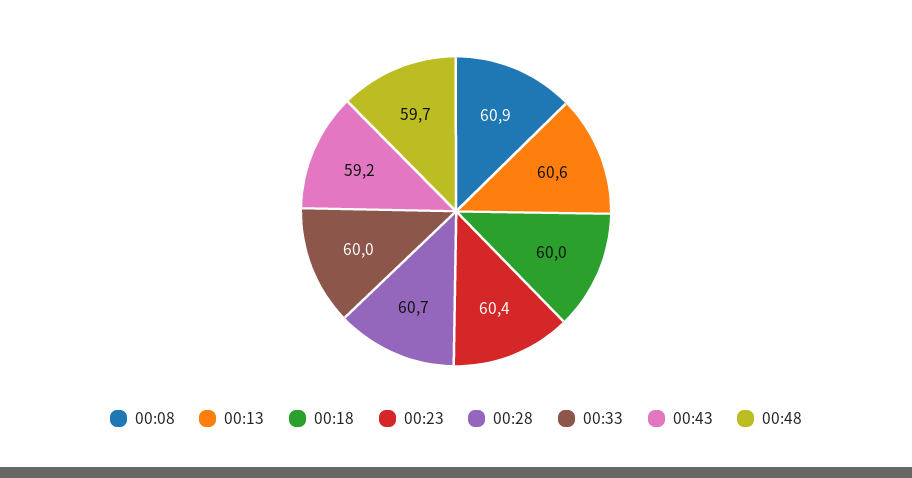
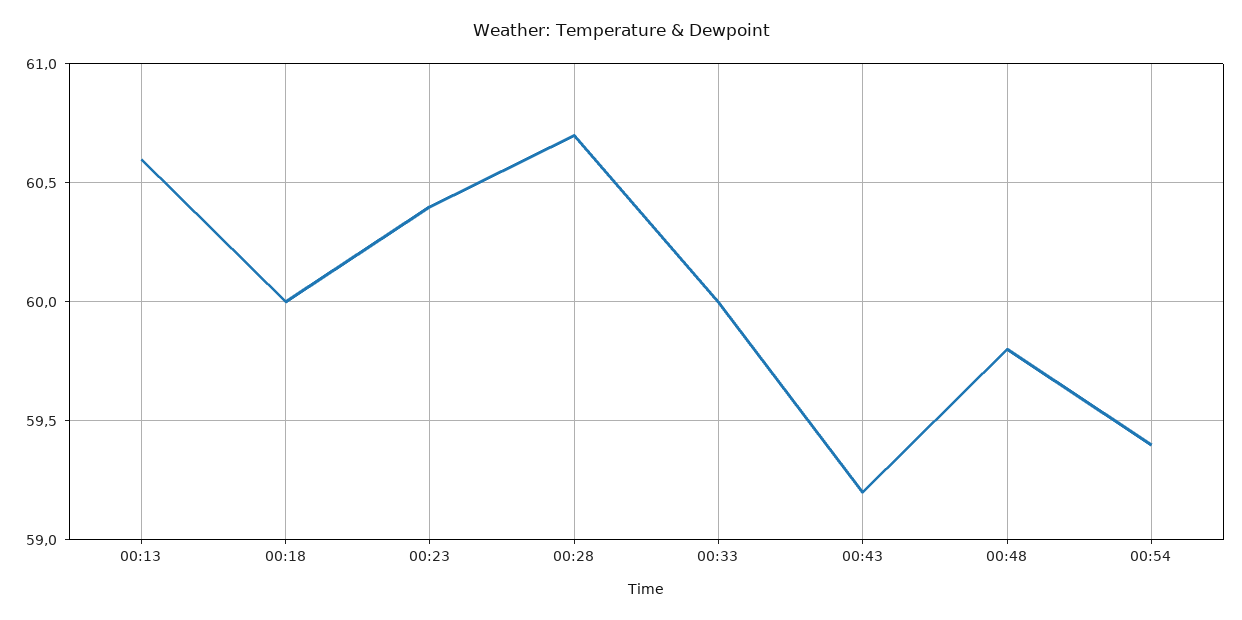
00:08: 60.9 -> none
00:48: 59.7 -> 59.8
00:54: none -> 59.4

